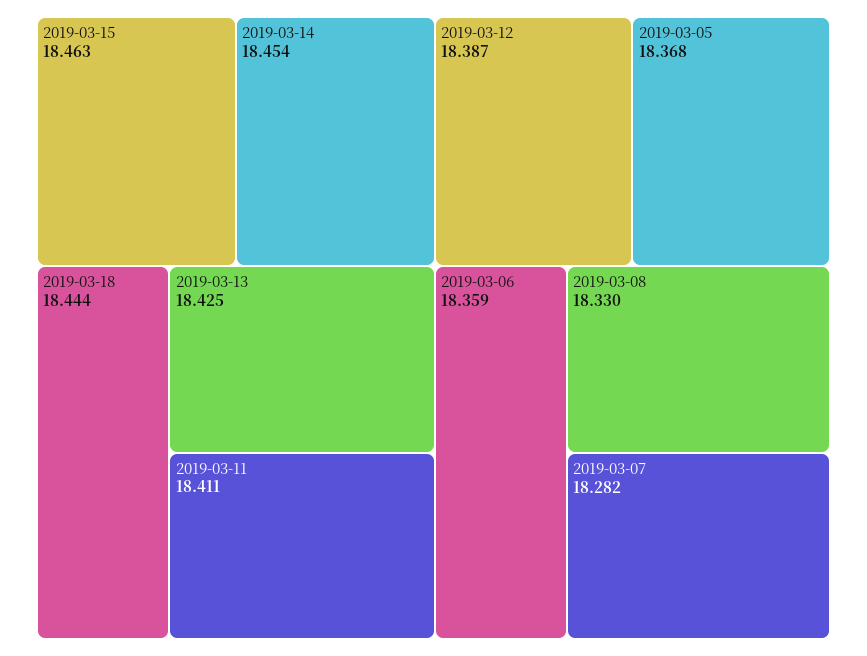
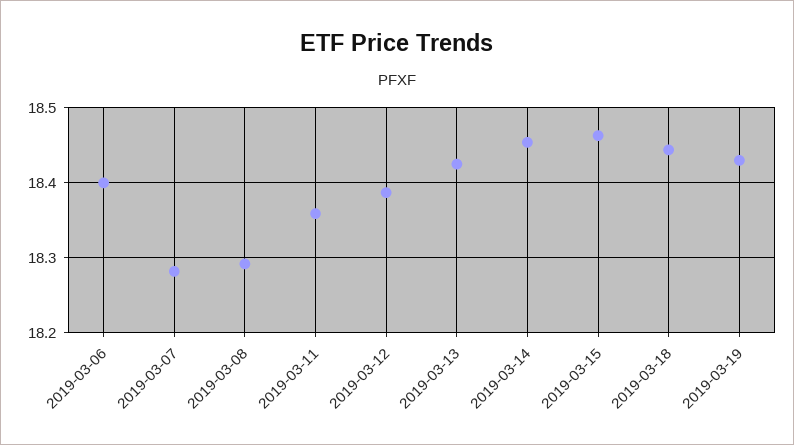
2019-03-11: 18.411 -> 18.36
2019-03-05: 18.368 -> none
2019-03-06: 18.359 -> 18.4
2019-03-08: 18.33 -> 18.29
2019-03-19: none -> 18.43

